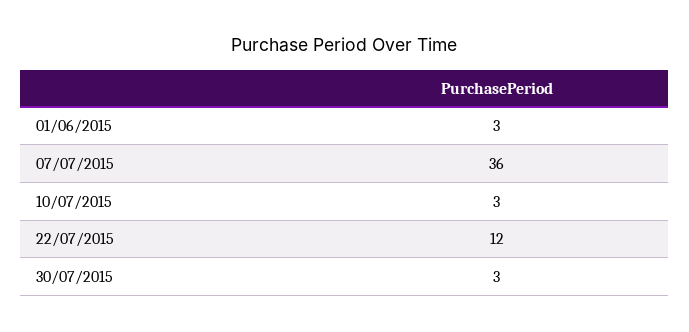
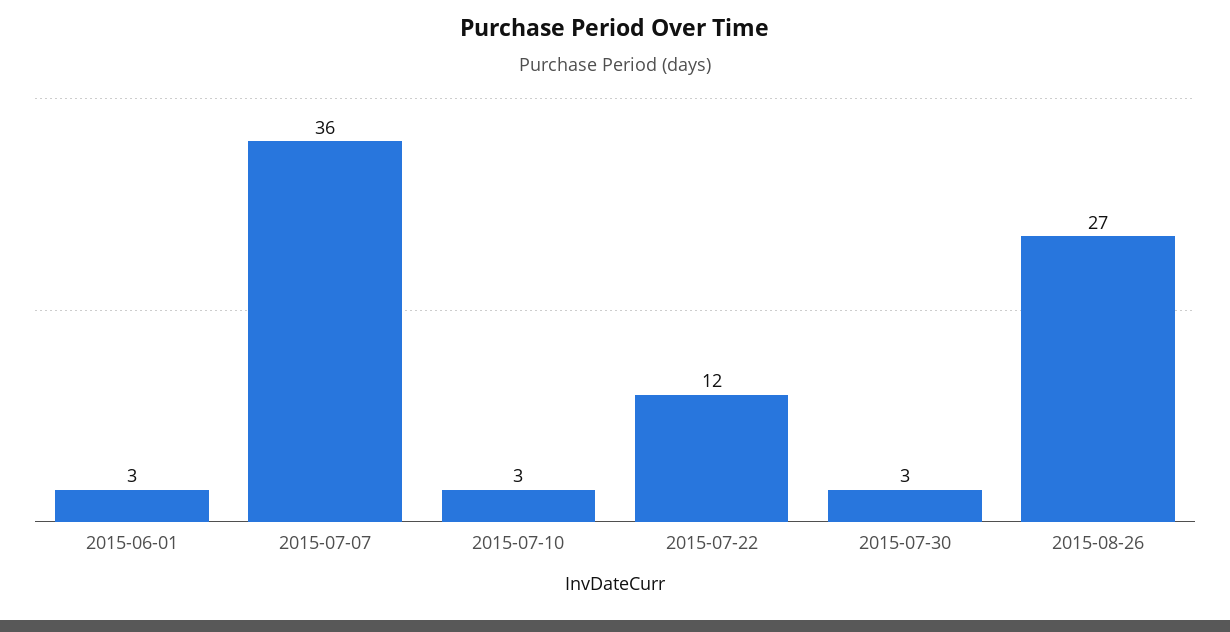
2015-08-26: none -> 27

